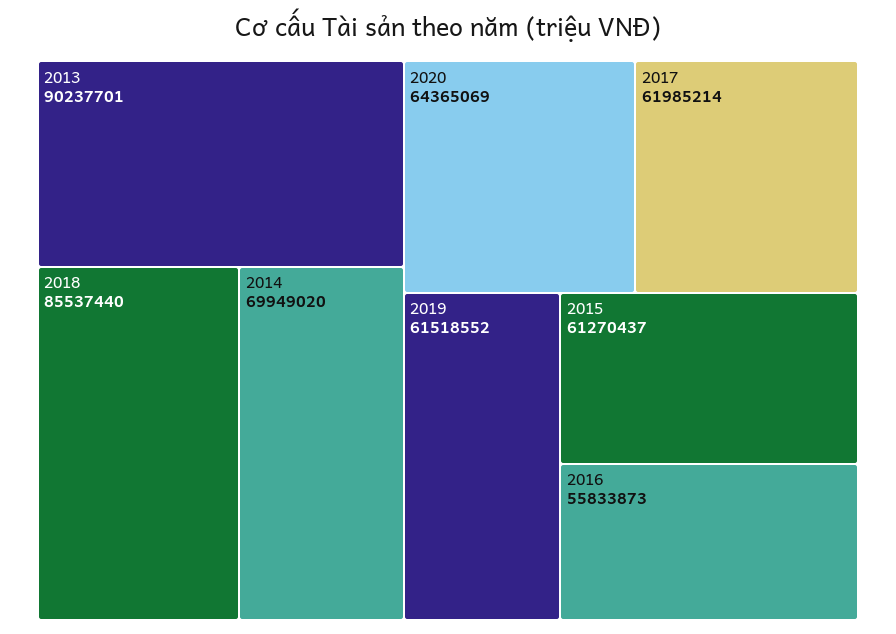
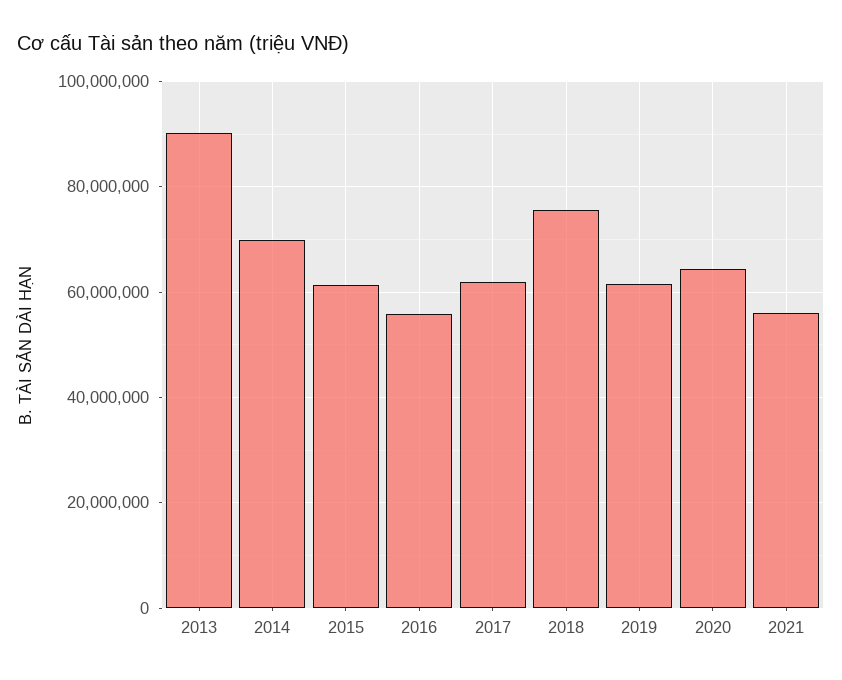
2018: 85537440 -> 76000000
2021: none -> 56000000

